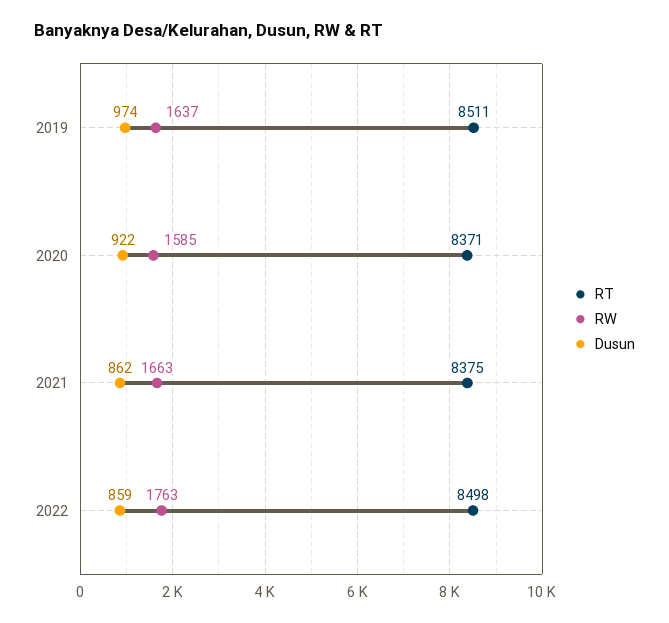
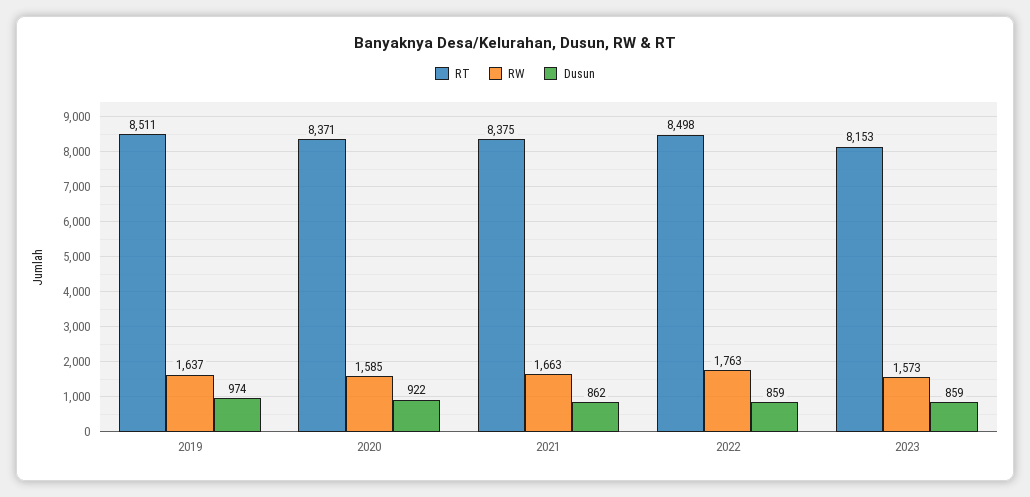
RT, 2023: none -> 8153
RW, 2023: none -> 1573
Dusun, 2023: none -> 859

